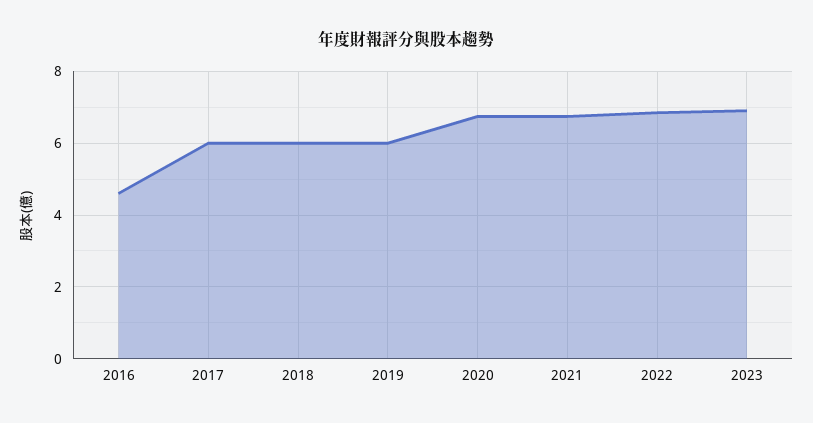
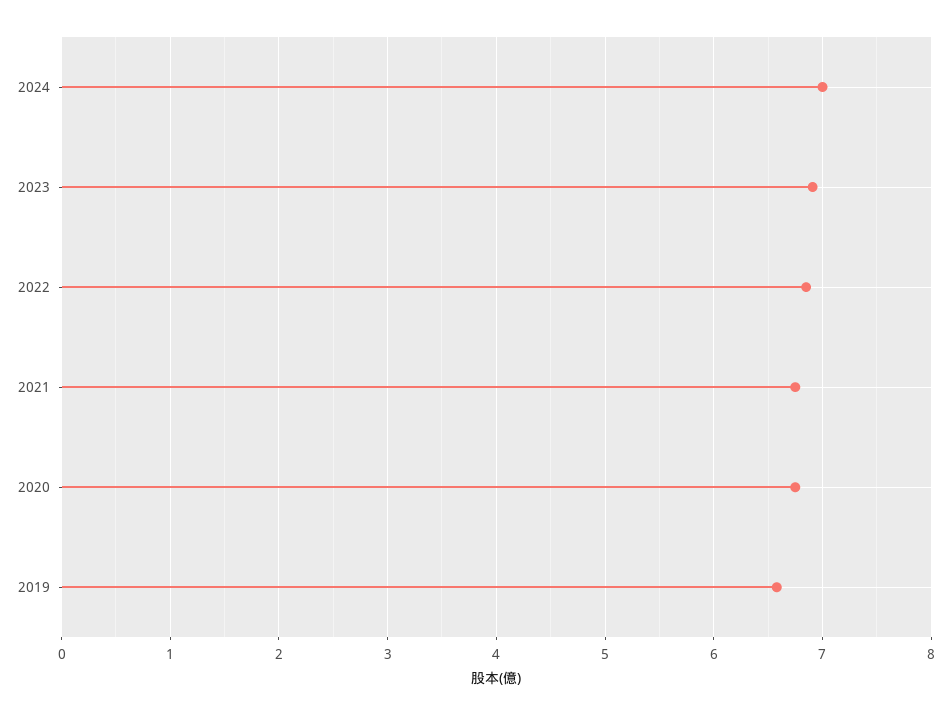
2016: 4.6 -> none
2017: 6 -> none
2018: 6 -> none
2019: 6 -> 6.6
2024: none -> 7

